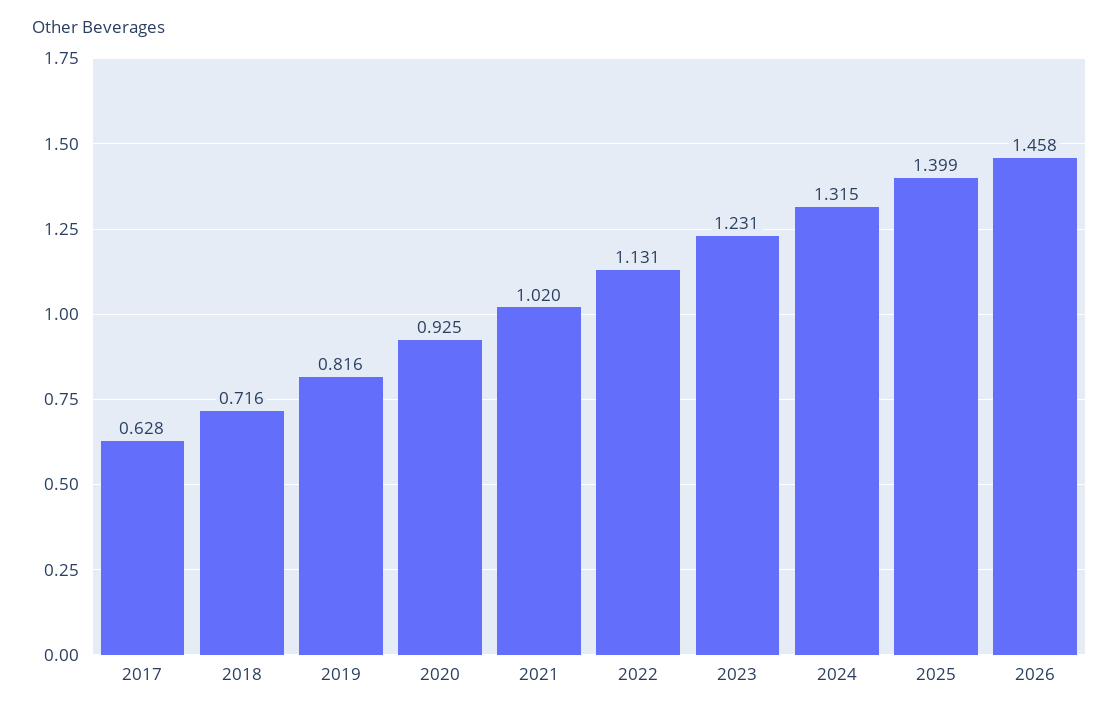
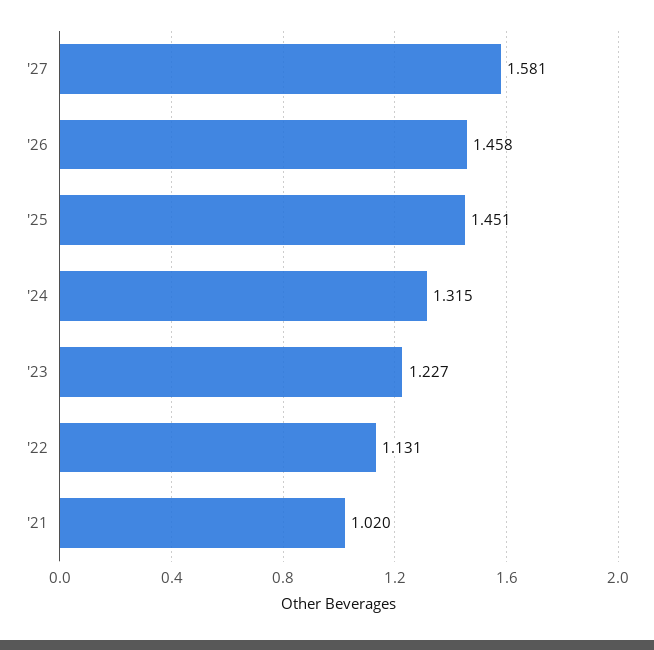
2017: 0.628 -> none
2018: 0.716 -> none
2019: 0.816 -> none
2020: 0.925 -> none
2023: 1.231 -> 1.227
2025: 1.399 -> 1.451
'27: none -> 1.581

